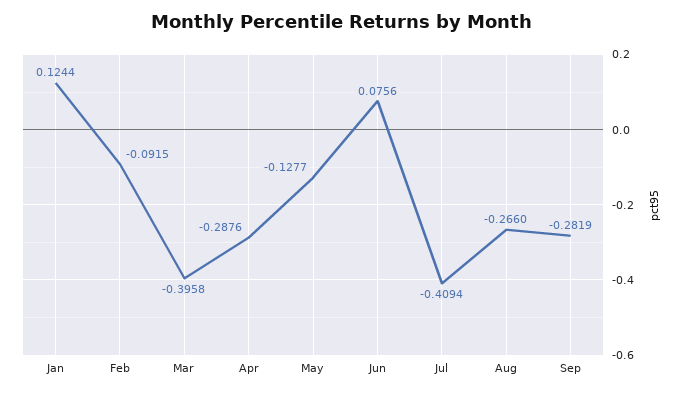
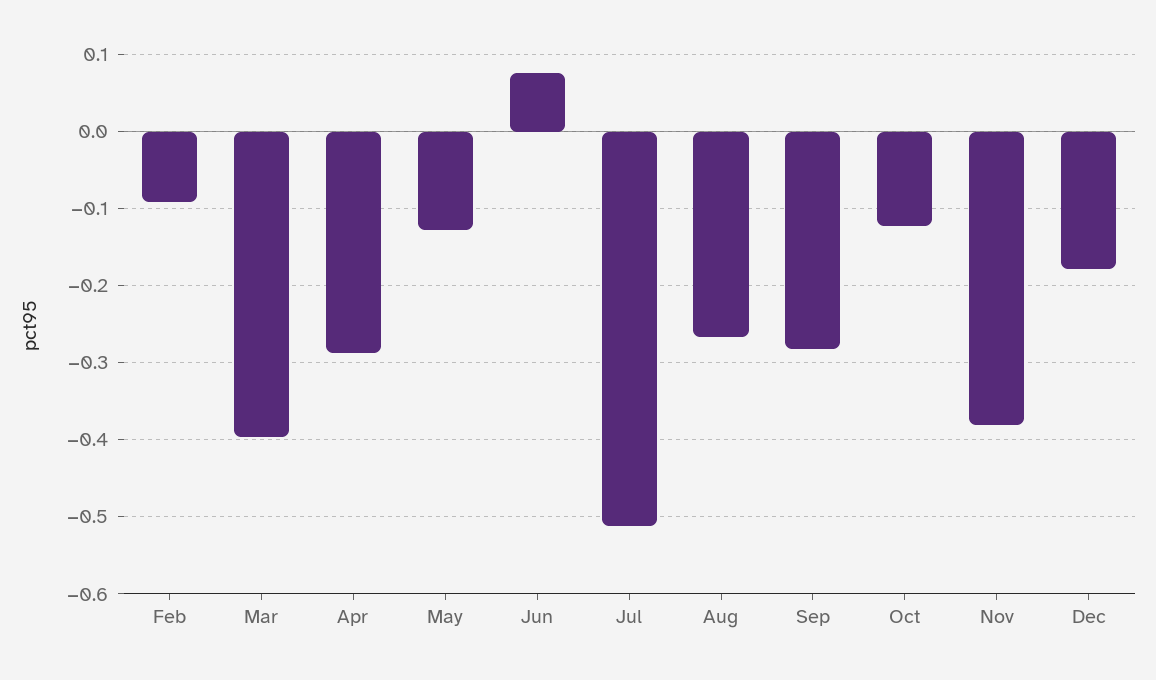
Jan: 0.1244 -> none
Jul: -0.4094 -> -0.51
Oct: none -> -0.12
Nov: none -> -0.38
Dec: none -> -0.18

